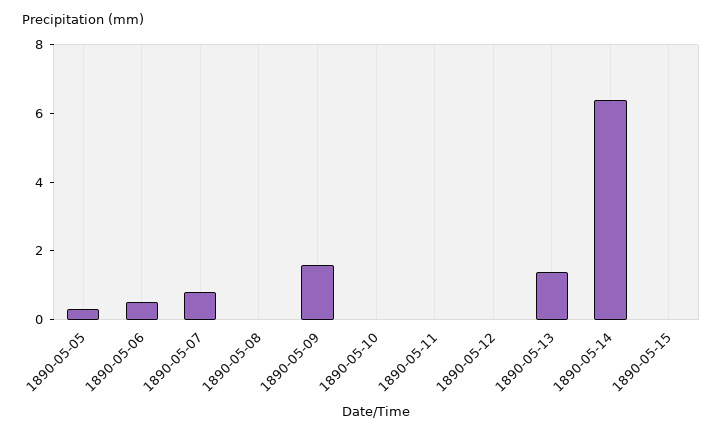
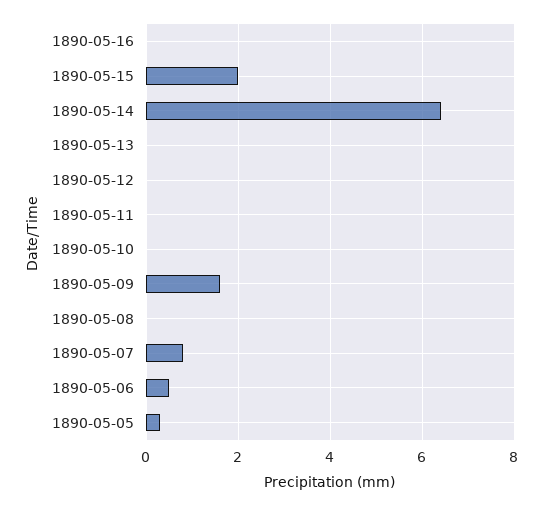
1890-05-13: 1.5 -> 0
1890-05-15: 0 -> 2
1890-05-16: none -> 0

